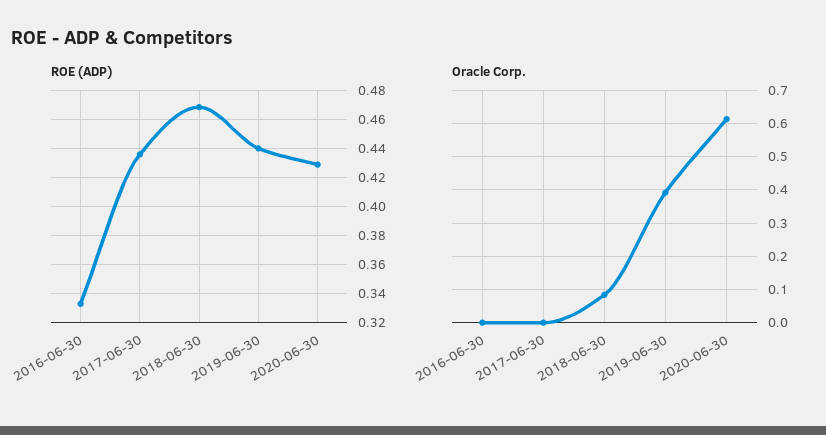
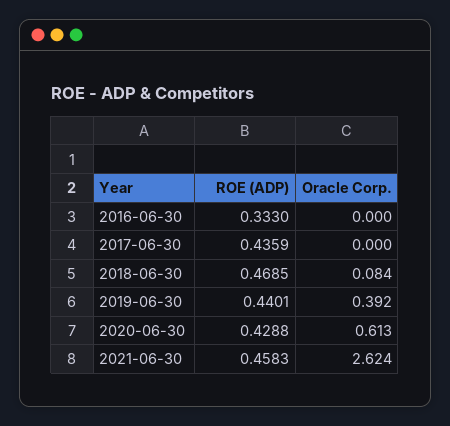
ROE (ADP), 2021-06-30: none -> 0.4583
Oracle Corp., 2021-06-30: none -> 2.624

